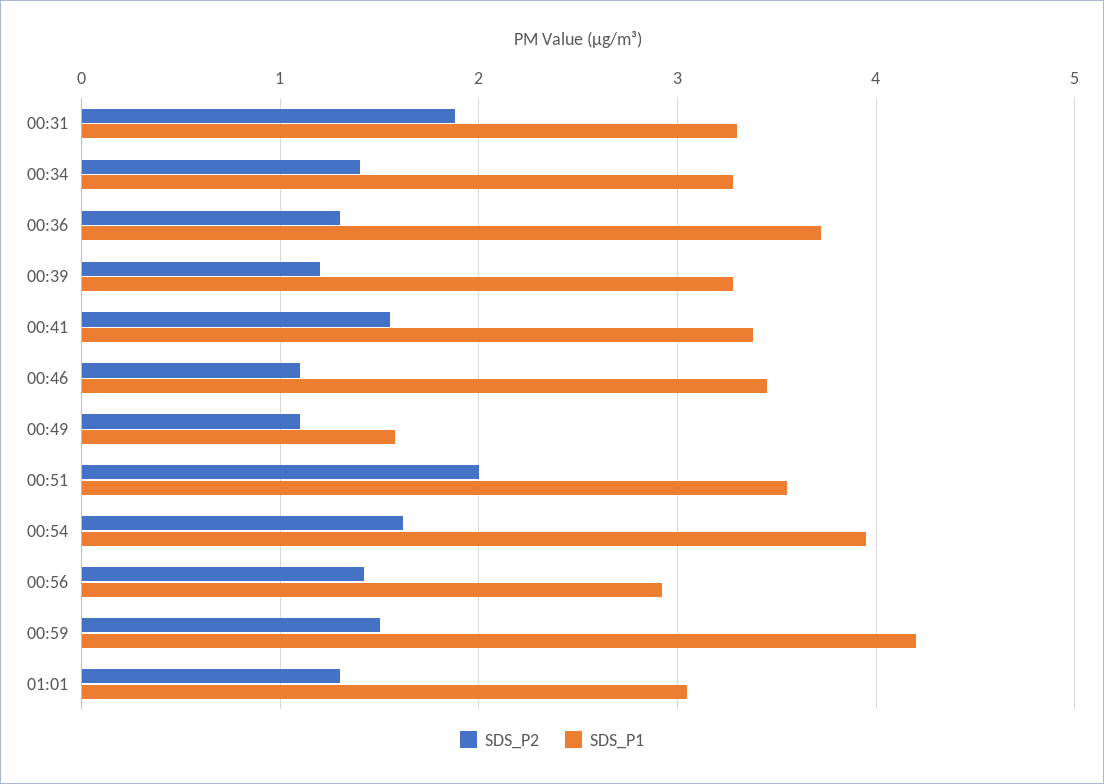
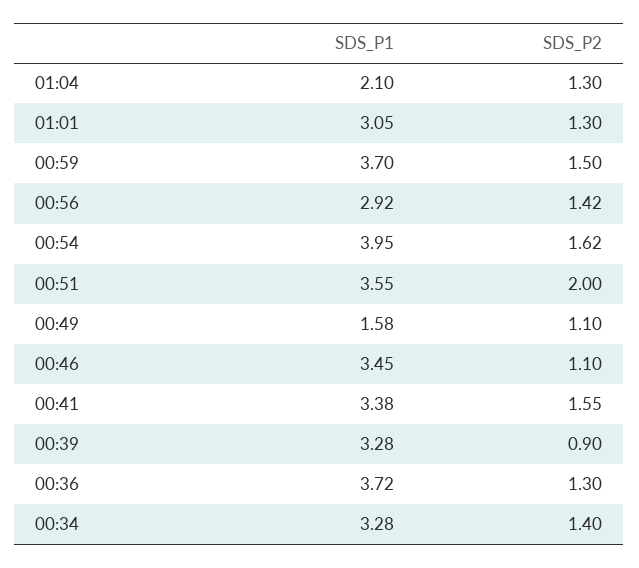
SDS_P2, 00:31: 1.9 -> none
SDS_P1, 00:31: 3.3 -> none
SDS_P2, 00:39: 1.2 -> 0.9
SDS_P1, 00:59: 4.2 -> 3.7
SDS_P1, 01:04: none -> 2.1
SDS_P2, 01:04: none -> 1.3

